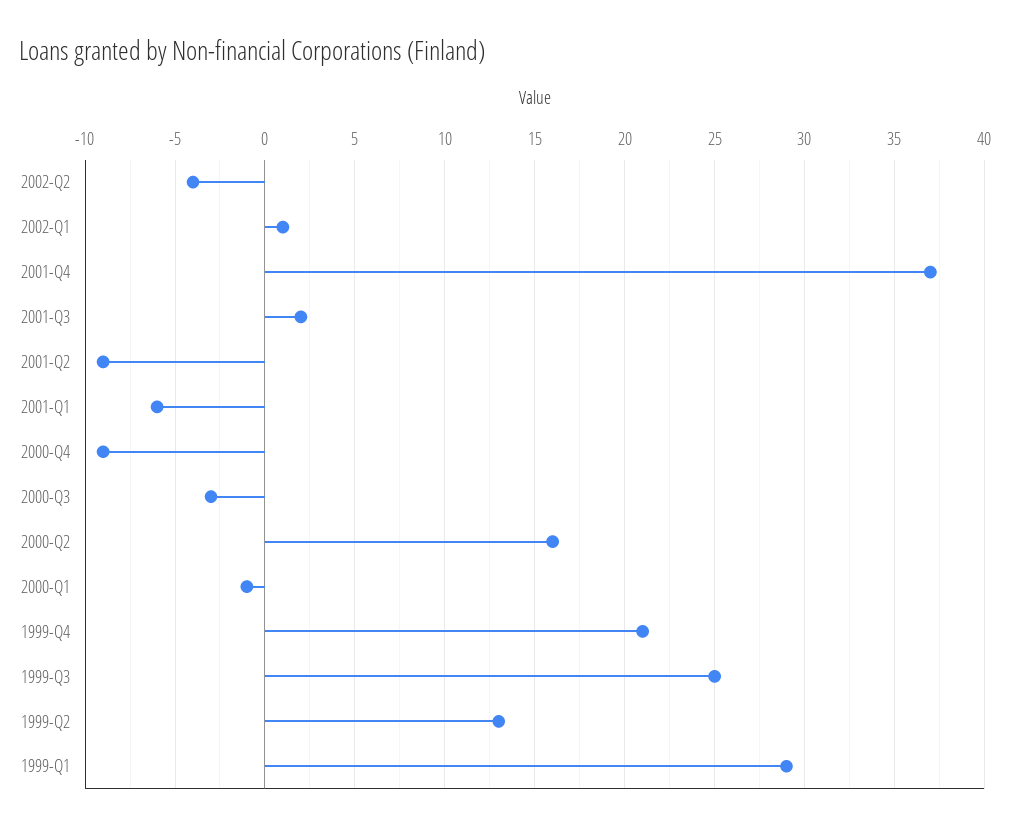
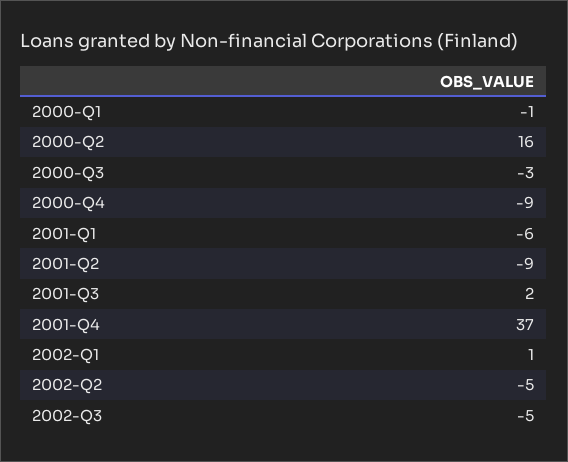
2002-Q2: -4 -> -5
1999-Q4: 21 -> none
1999-Q3: 25 -> none
1999-Q2: 13 -> none
1999-Q1: 29 -> none
2002-Q3: none -> -5

